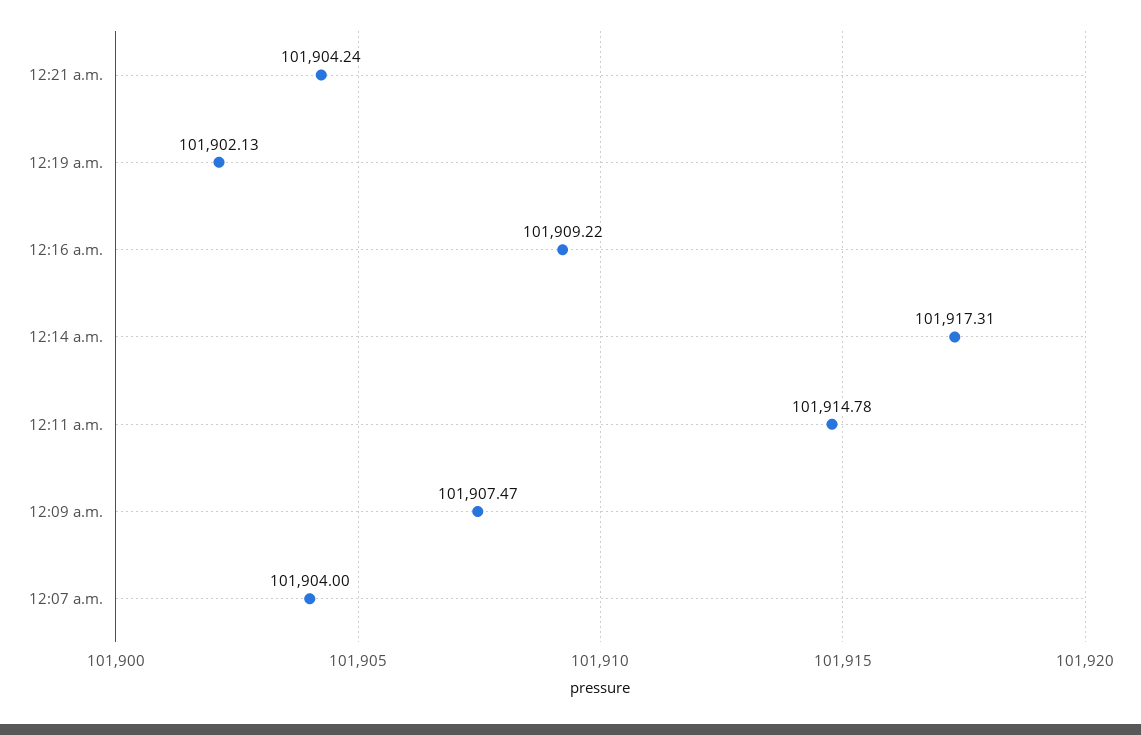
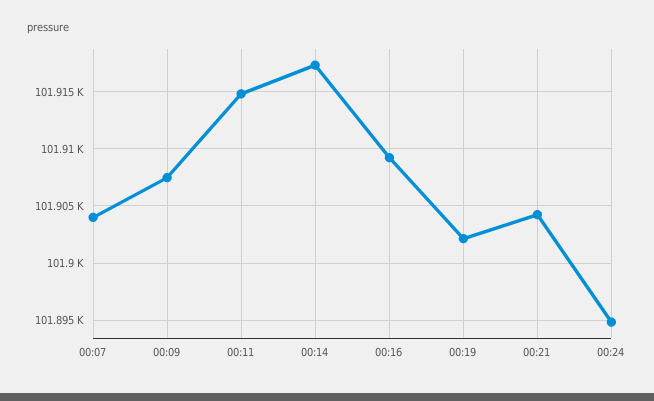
00:24: none -> 101895

